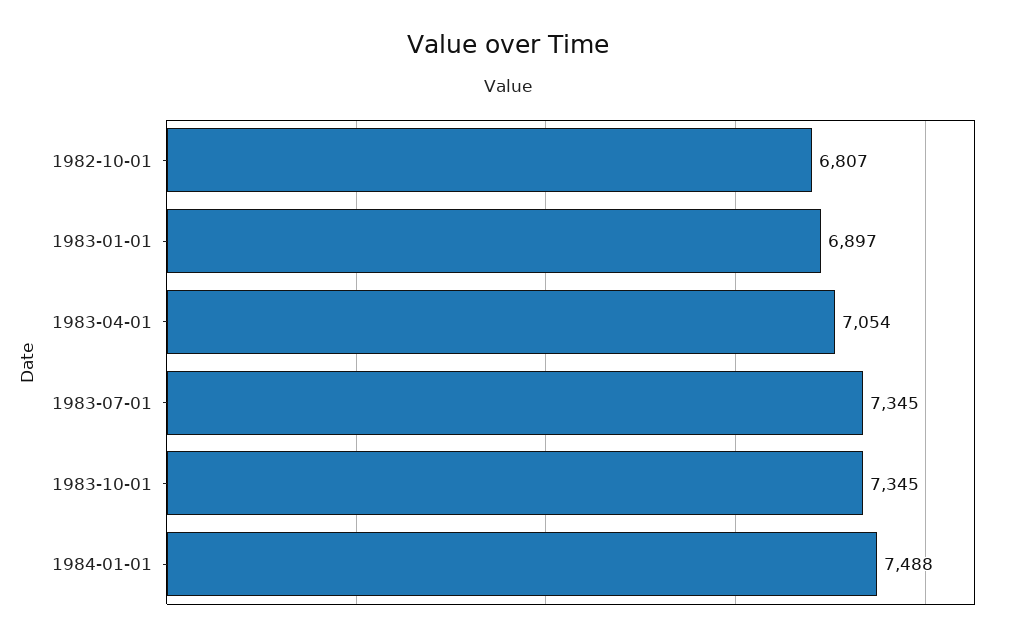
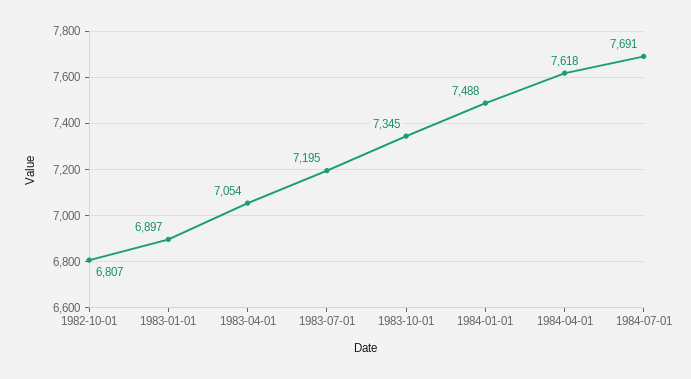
1983-07-01: 7345 -> 7195
1984-04-01: none -> 7618
1984-07-01: none -> 7691

